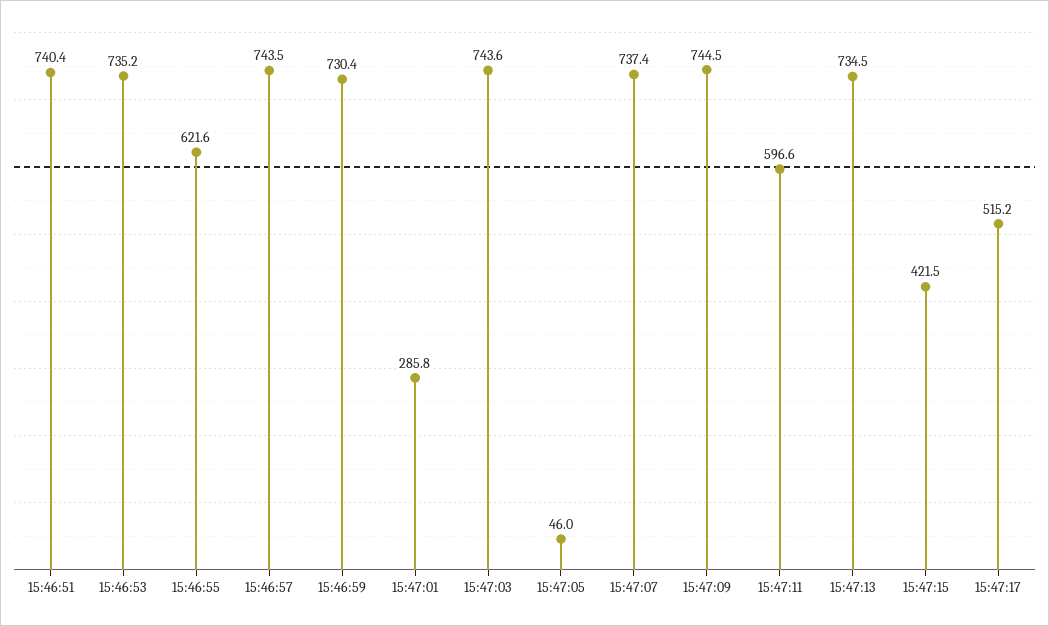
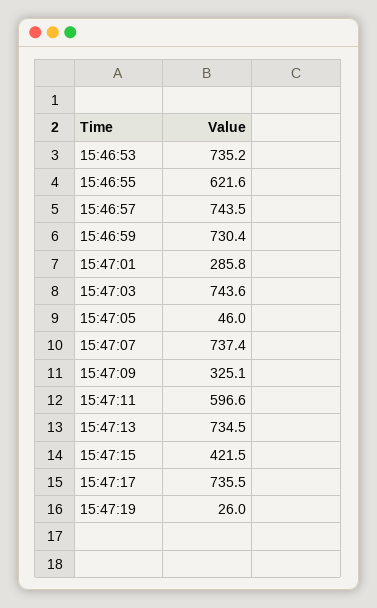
15:46:51: 740.4 -> none
15:47:09: 744.5 -> 325.1
15:47:17: 515.2 -> 735.5
15:47:19: none -> 26

